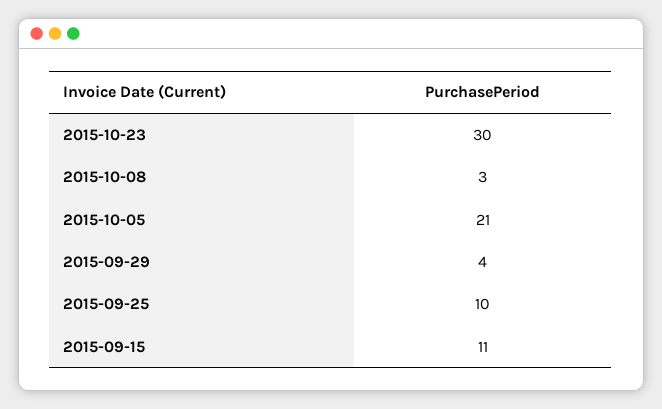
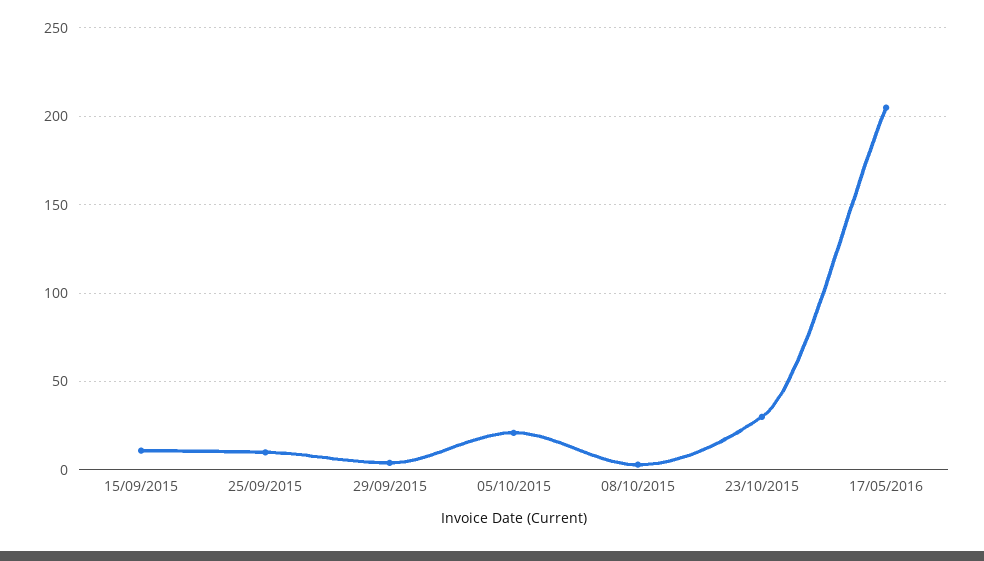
17/05/2016: none -> 205

